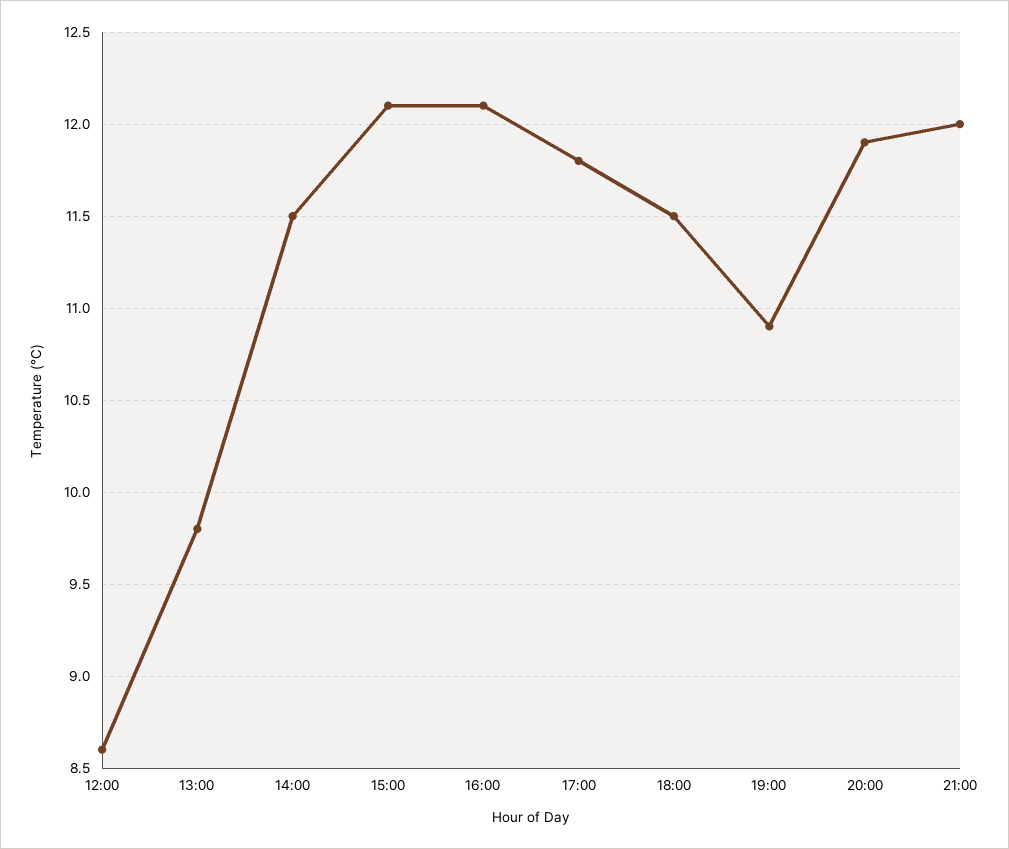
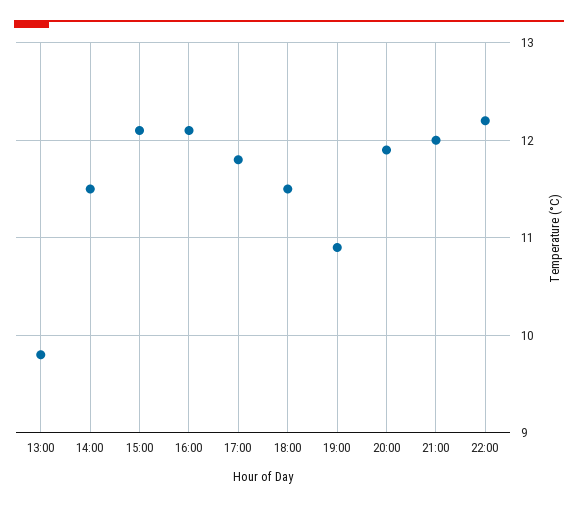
12:00: 8.6 -> none
22:00: none -> 12.2

